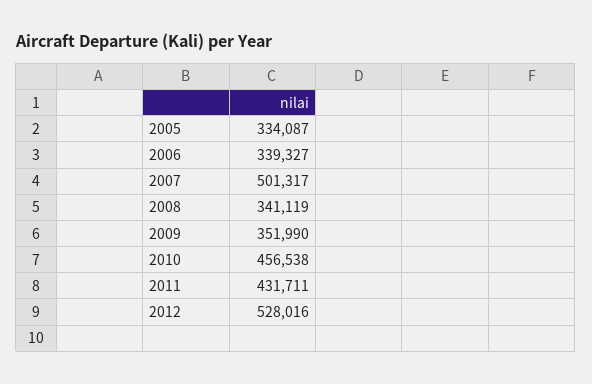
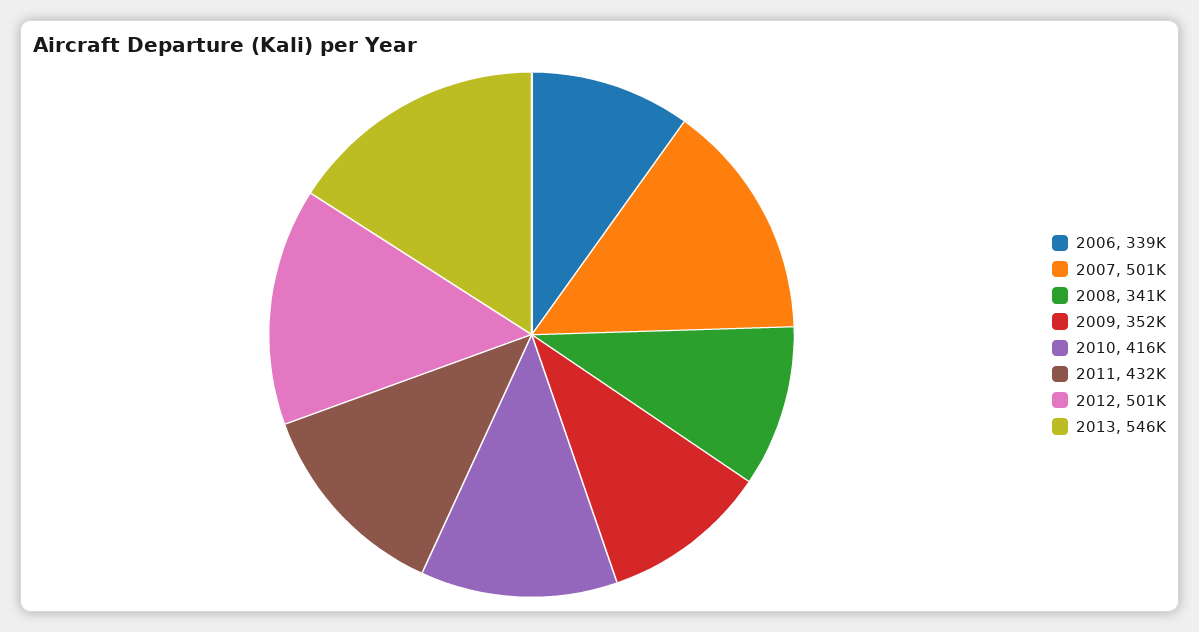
2005: 334087 -> none
2010: 456538 -> 416000
2012: 528016 -> 501000
2013: none -> 546000

